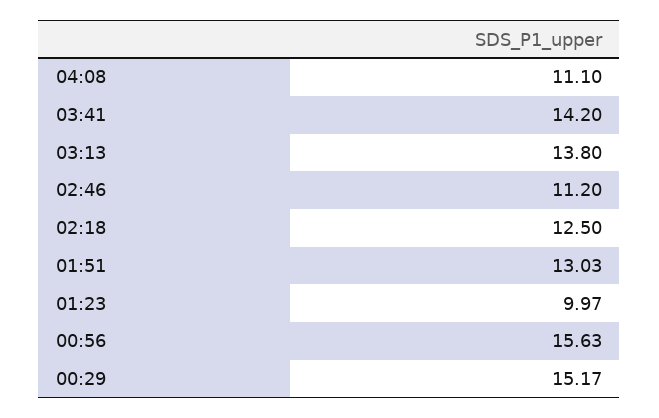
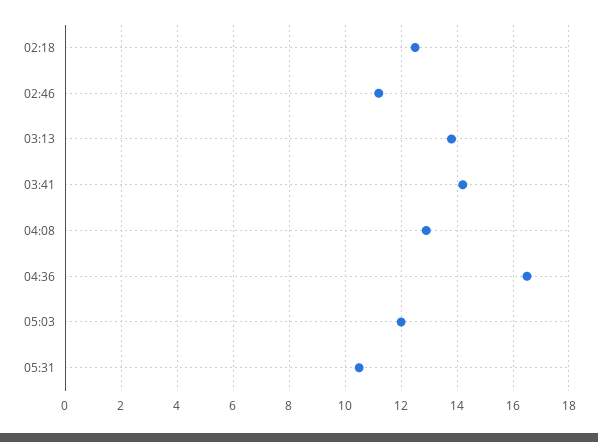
04:08: 11.1 -> 13
01:51: 13.03 -> none
01:23: 9.97 -> none
00:56: 15.63 -> none
00:29: 15.17 -> none
04:36: none -> 16.5
05:03: none -> 12
05:31: none -> 10.5

